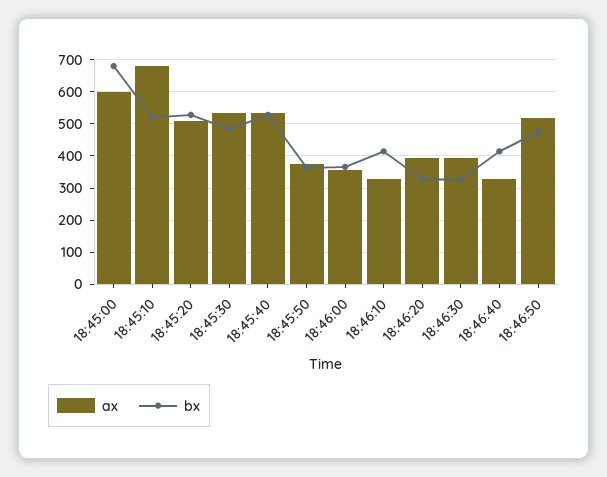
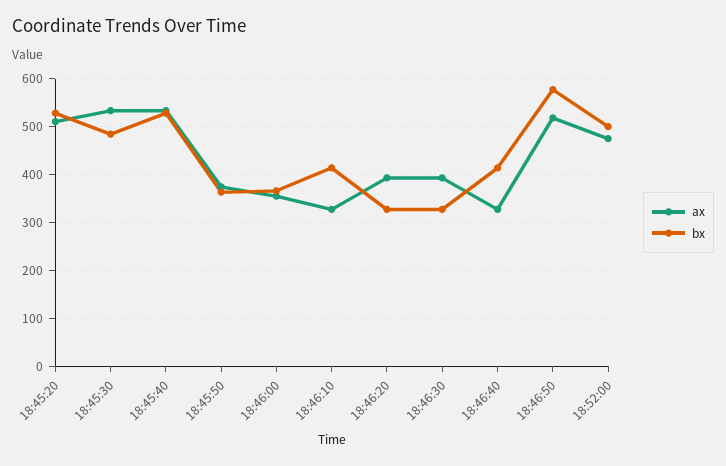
ax, 18:45:00: 600 -> none
bx, 18:45:00: 680 -> none
ax, 18:45:10: 680 -> none
bx, 18:45:10: 520 -> none
bx, 18:46:50: 480 -> 580
ax, 18:52:00: none -> 480
bx, 18:52:00: none -> 500

